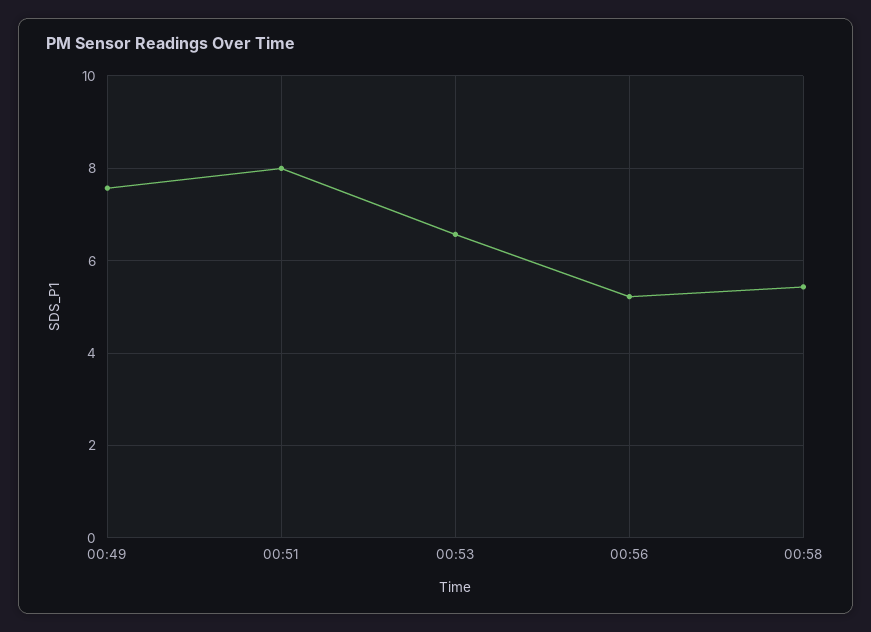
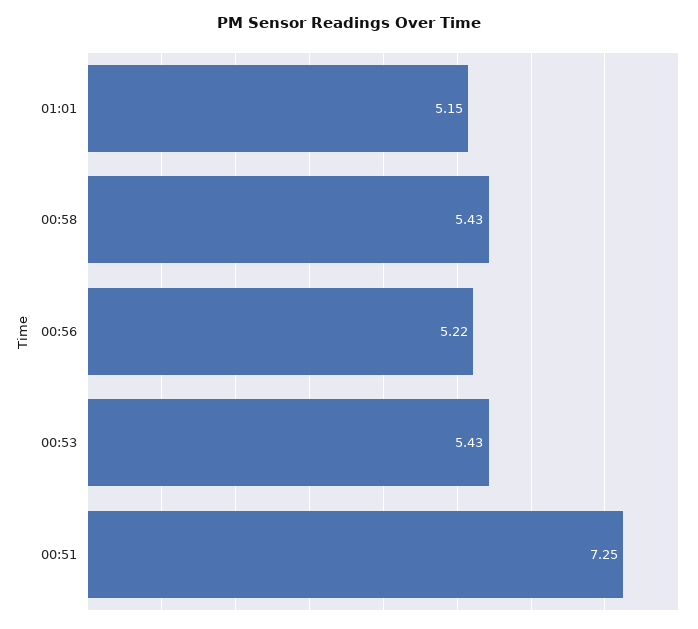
00:49: 7.6 -> none
00:51: 8 -> 7.25
00:53: 6.6 -> 5.43
01:01: none -> 5.15

